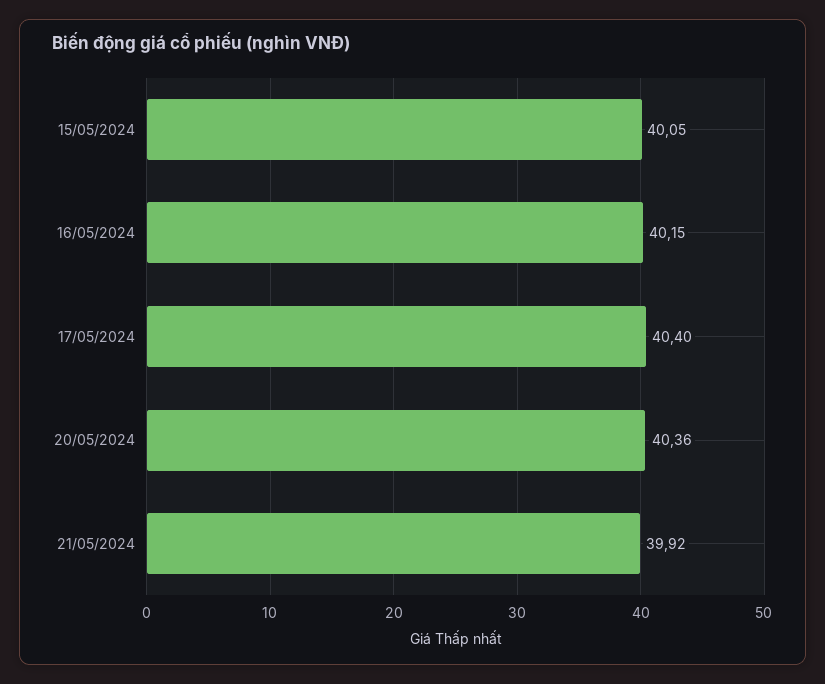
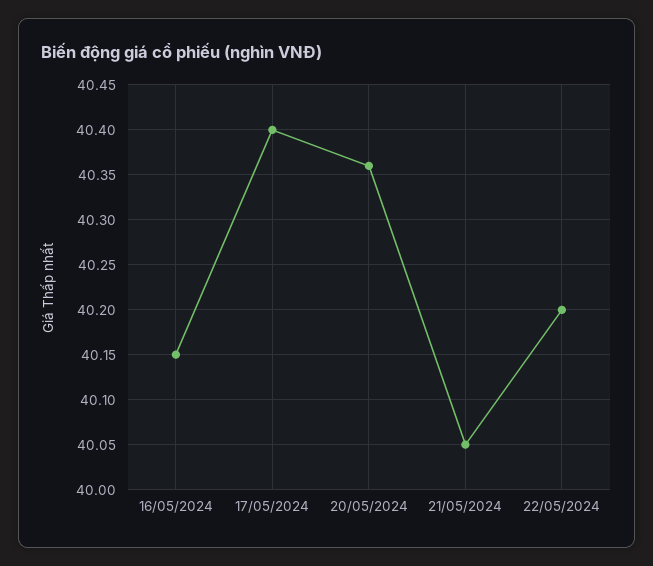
15/05/2024: 40.05 -> none
21/05/2024: 39.92 -> 40.05
22/05/2024: none -> 40.2

